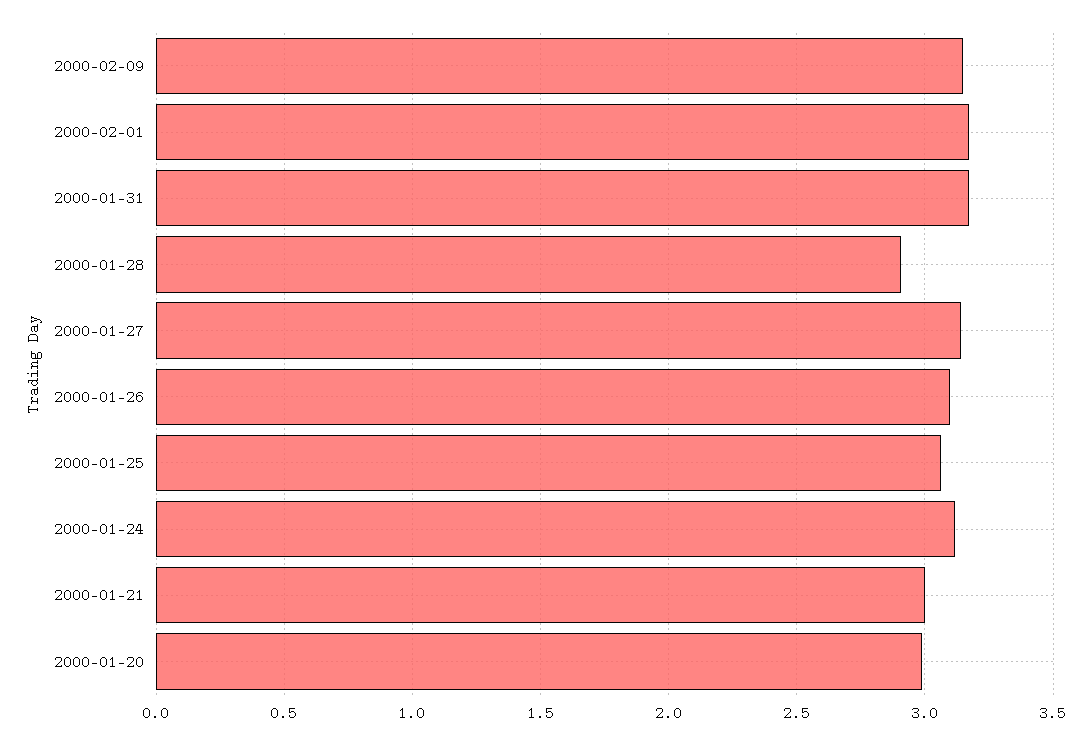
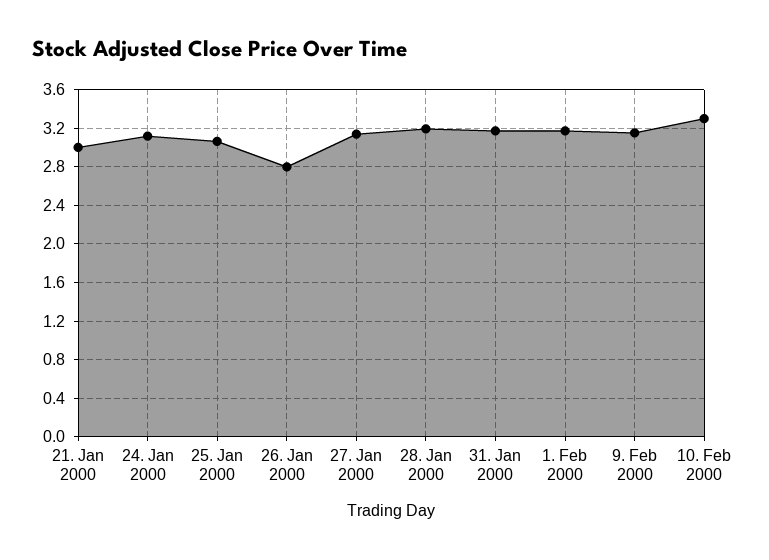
2000-01-28: 2.9 -> 3.2
2000-01-26: 3.1 -> 2.8
2000-01-20: 3 -> none
10. Feb 2000: none -> 3.3

